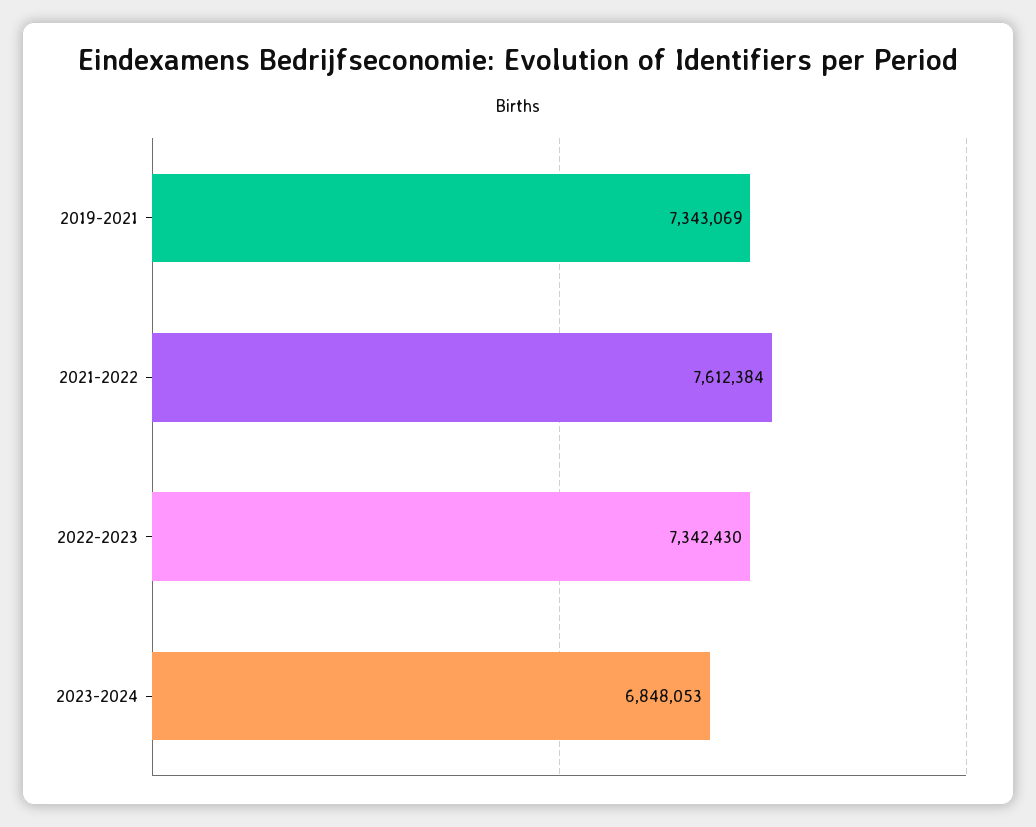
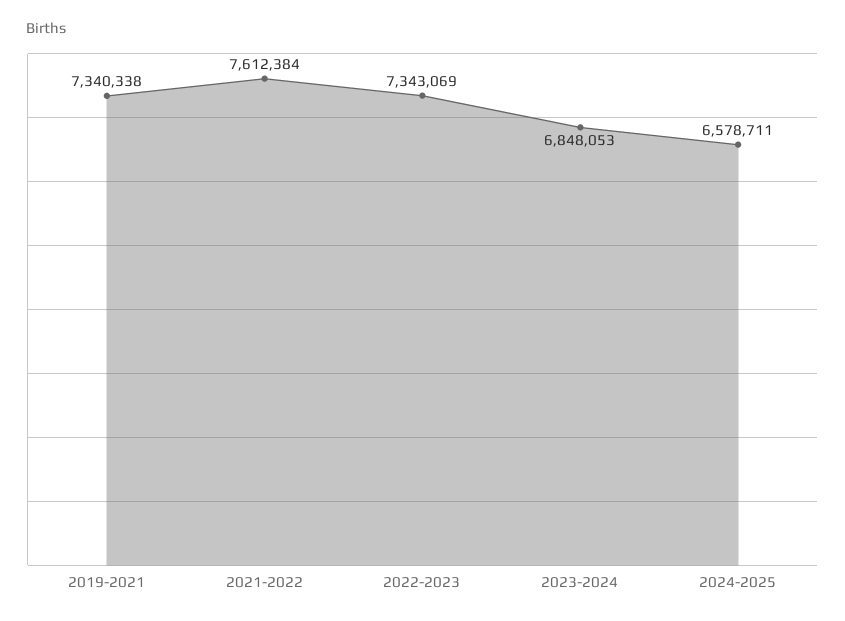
2019-2021: 7343069 -> 7340338
2022-2023: 7342430 -> 7343069
2024-2025: none -> 6578711

